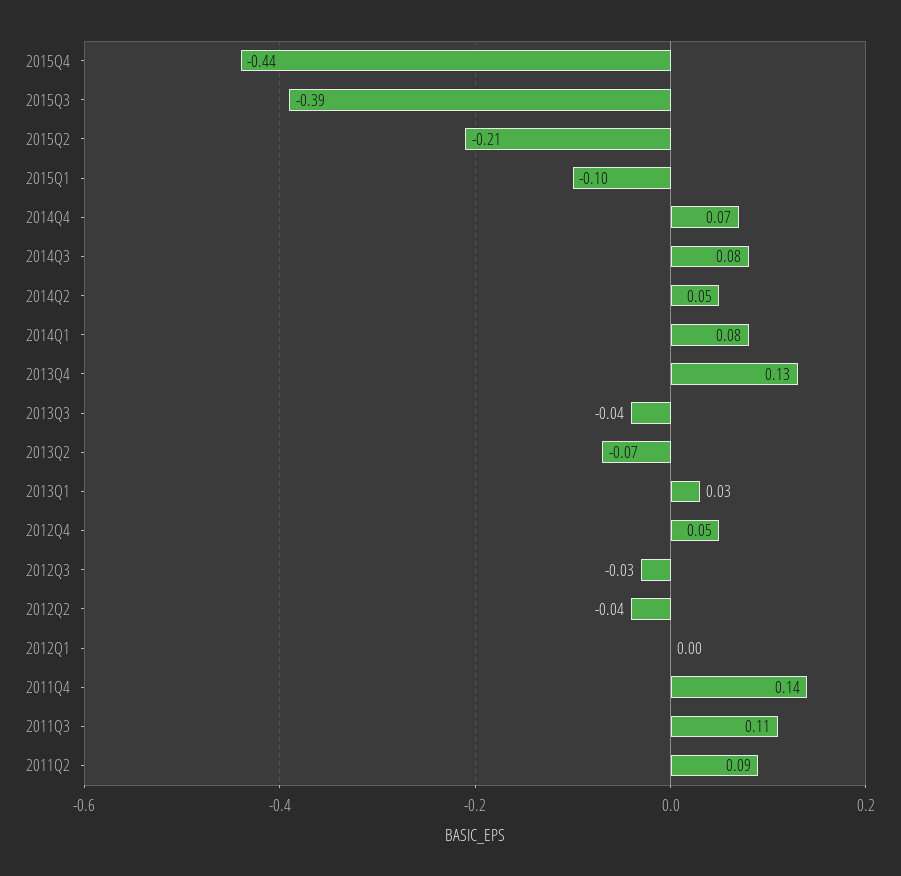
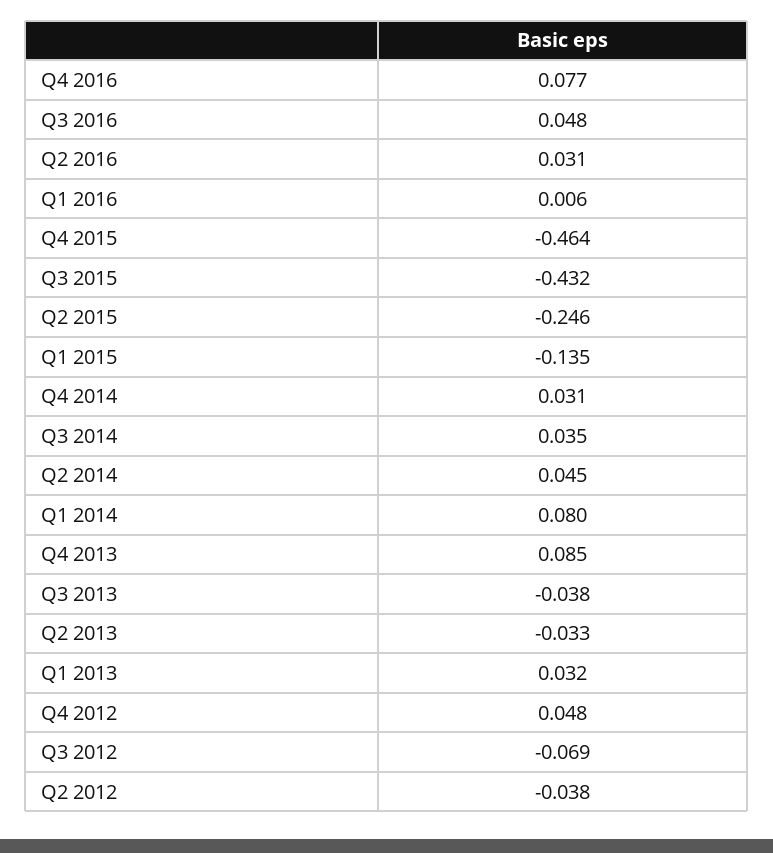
2015Q4: -0.44 -> -0.464
2015Q3: -0.39 -> -0.432
2015Q2: -0.21 -> -0.246
2015Q1: -0.1 -> -0.135
2014Q4: 0.07 -> 0.031
2014Q3: 0.08 -> 0.035
2013Q4: 0.13 -> 0.085
2013Q2: -0.07 -> -0.033
2012Q3: -0.03 -> -0.069
2012Q1: 0 -> none
2011Q4: 0.14 -> none
2011Q3: 0.11 -> none
2011Q2: 0.09 -> none
Q4 2016: none -> 0.077
Q3 2016: none -> 0.048
Q2 2016: none -> 0.031
Q1 2016: none -> 0.006

